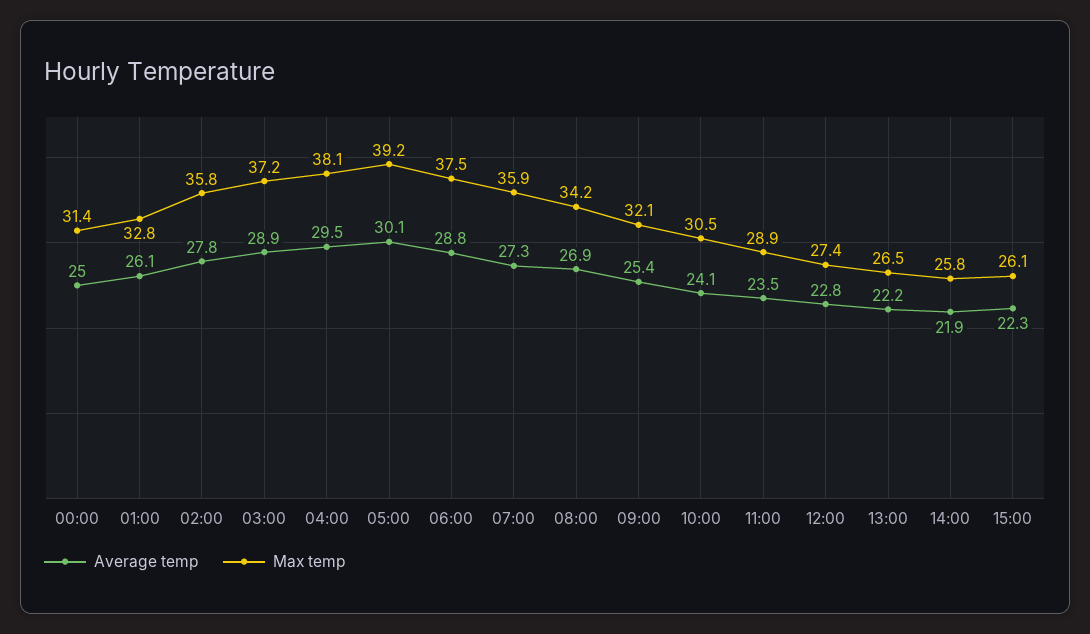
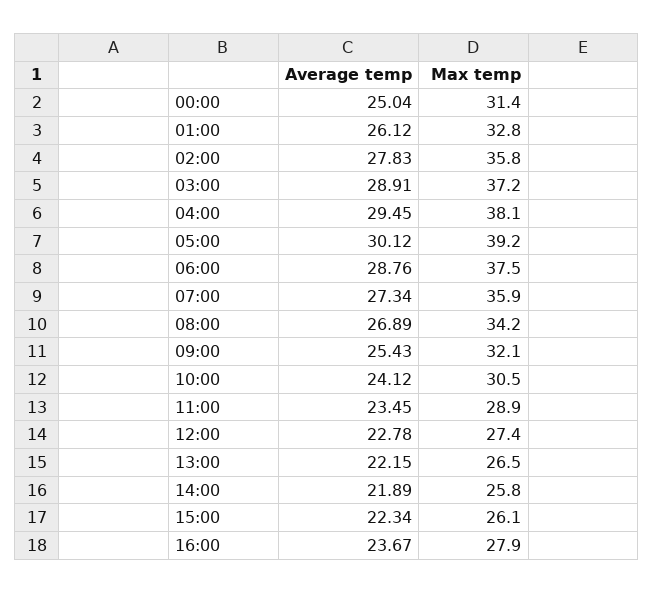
Average temp, 16:00: none -> 23.67
Max temp, 16:00: none -> 27.9

